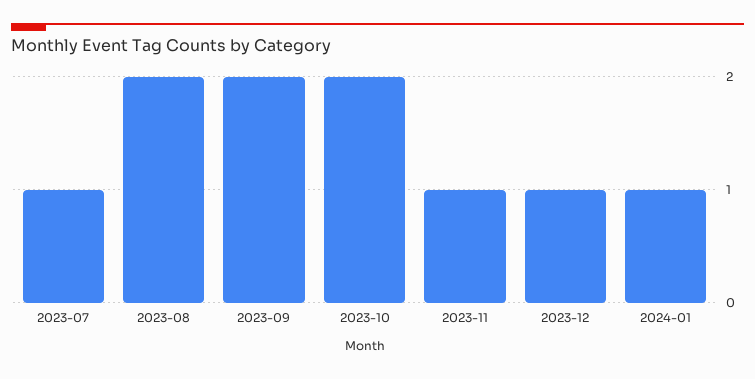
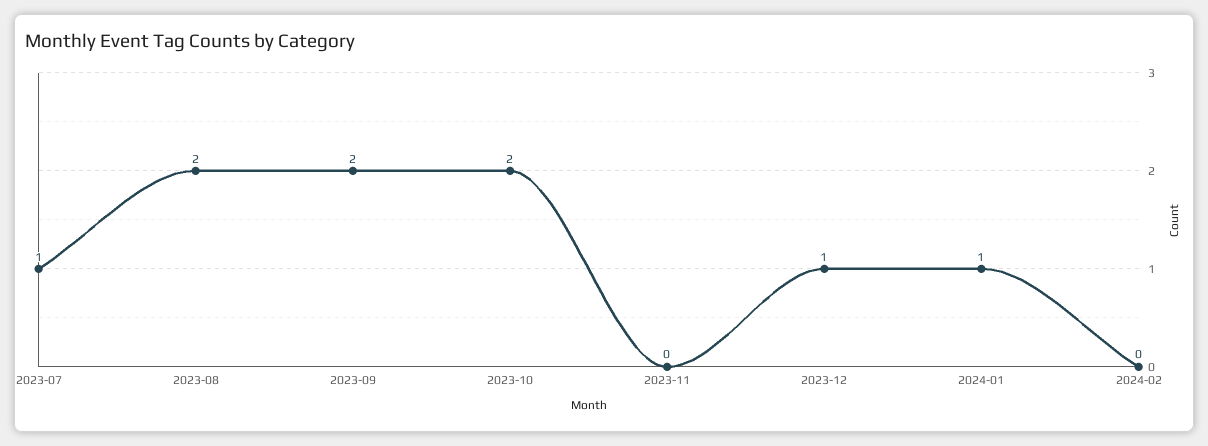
2023-11: 1 -> 0
2024-02: none -> 0

